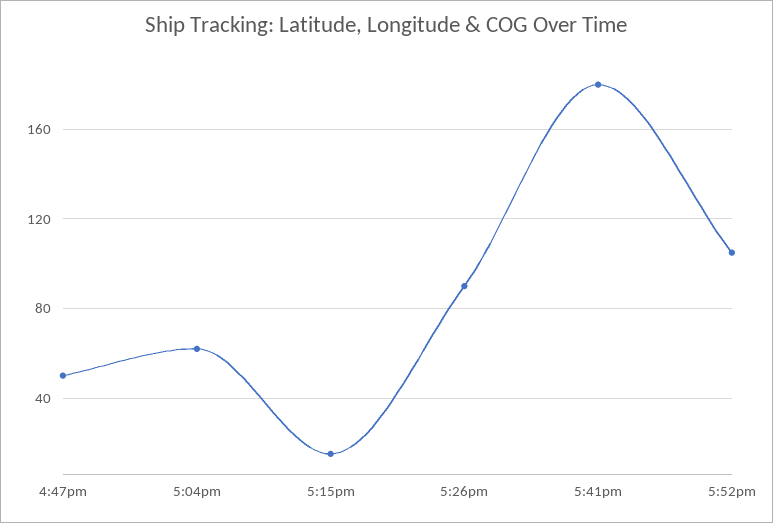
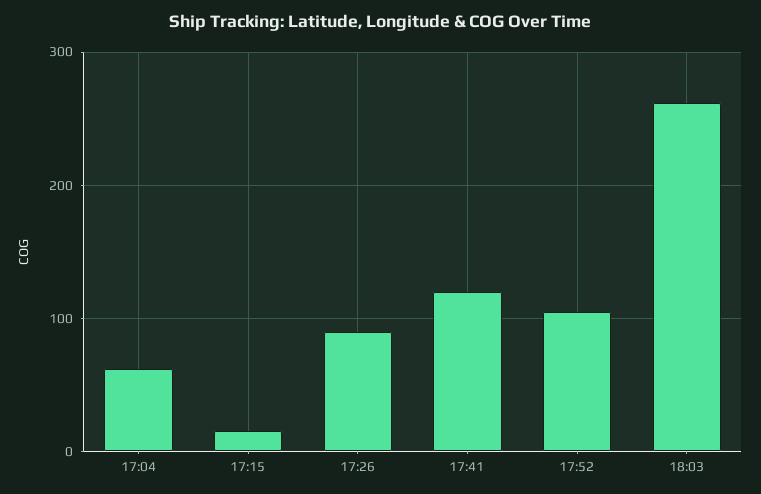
4:47pm: 50 -> none
5:41pm: 180 -> 120
18:03: none -> 260

